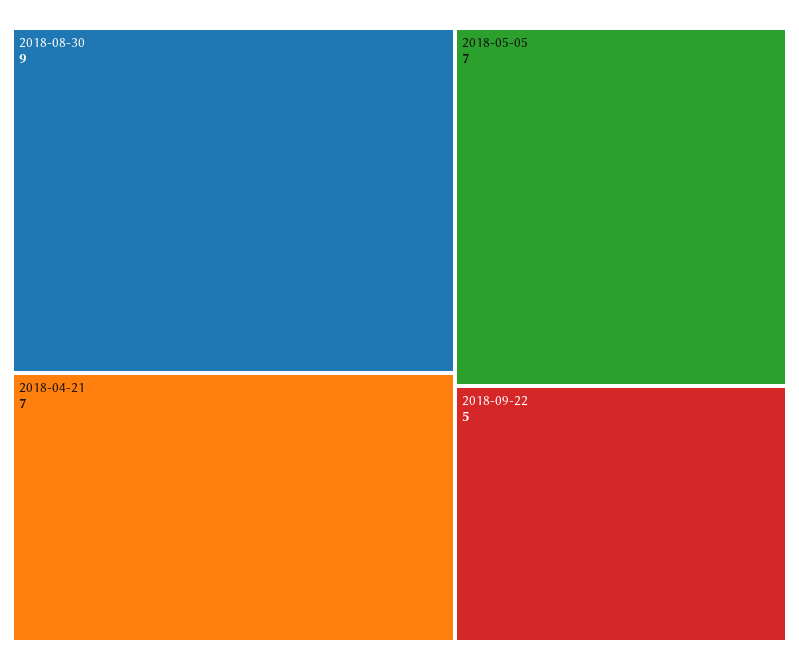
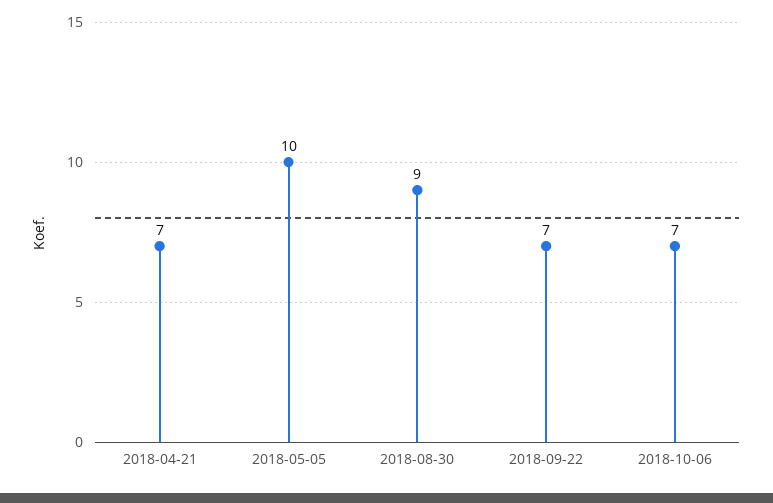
2018-05-05: 7 -> 10
2018-09-22: 5 -> 7
2018-10-06: none -> 7

